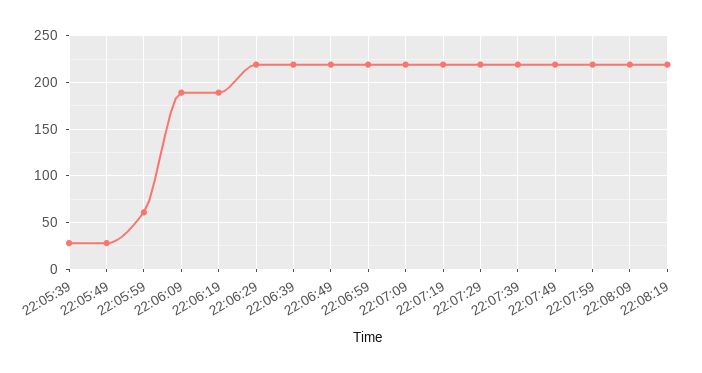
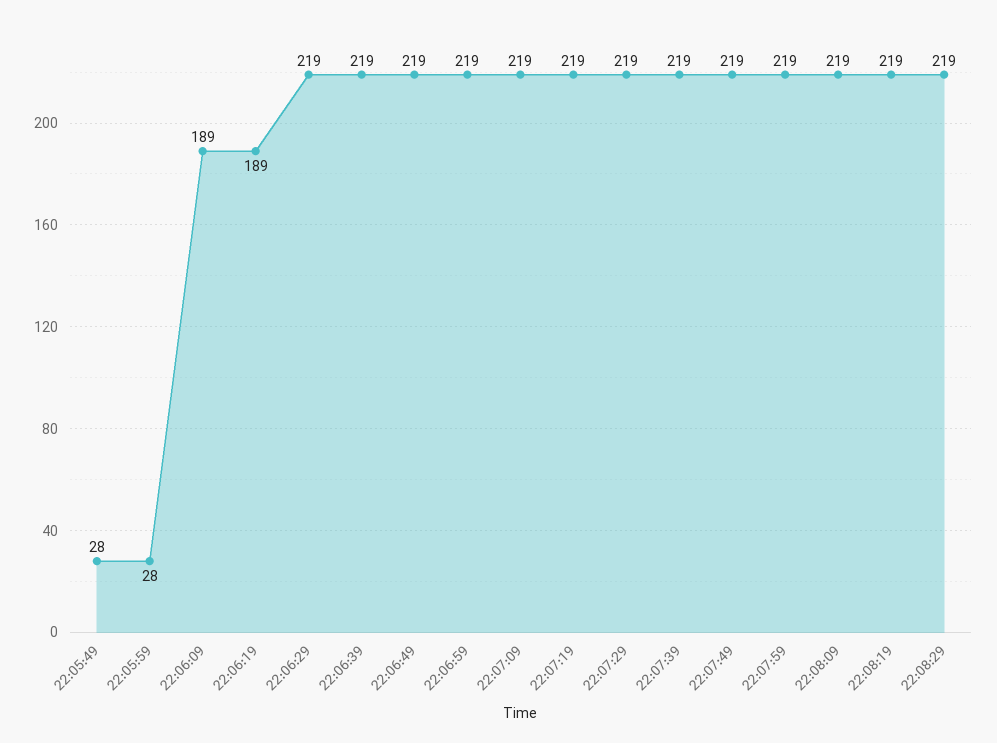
22:05:39: 30 -> none
22:05:59: 60 -> 28
22:08:29: none -> 219

